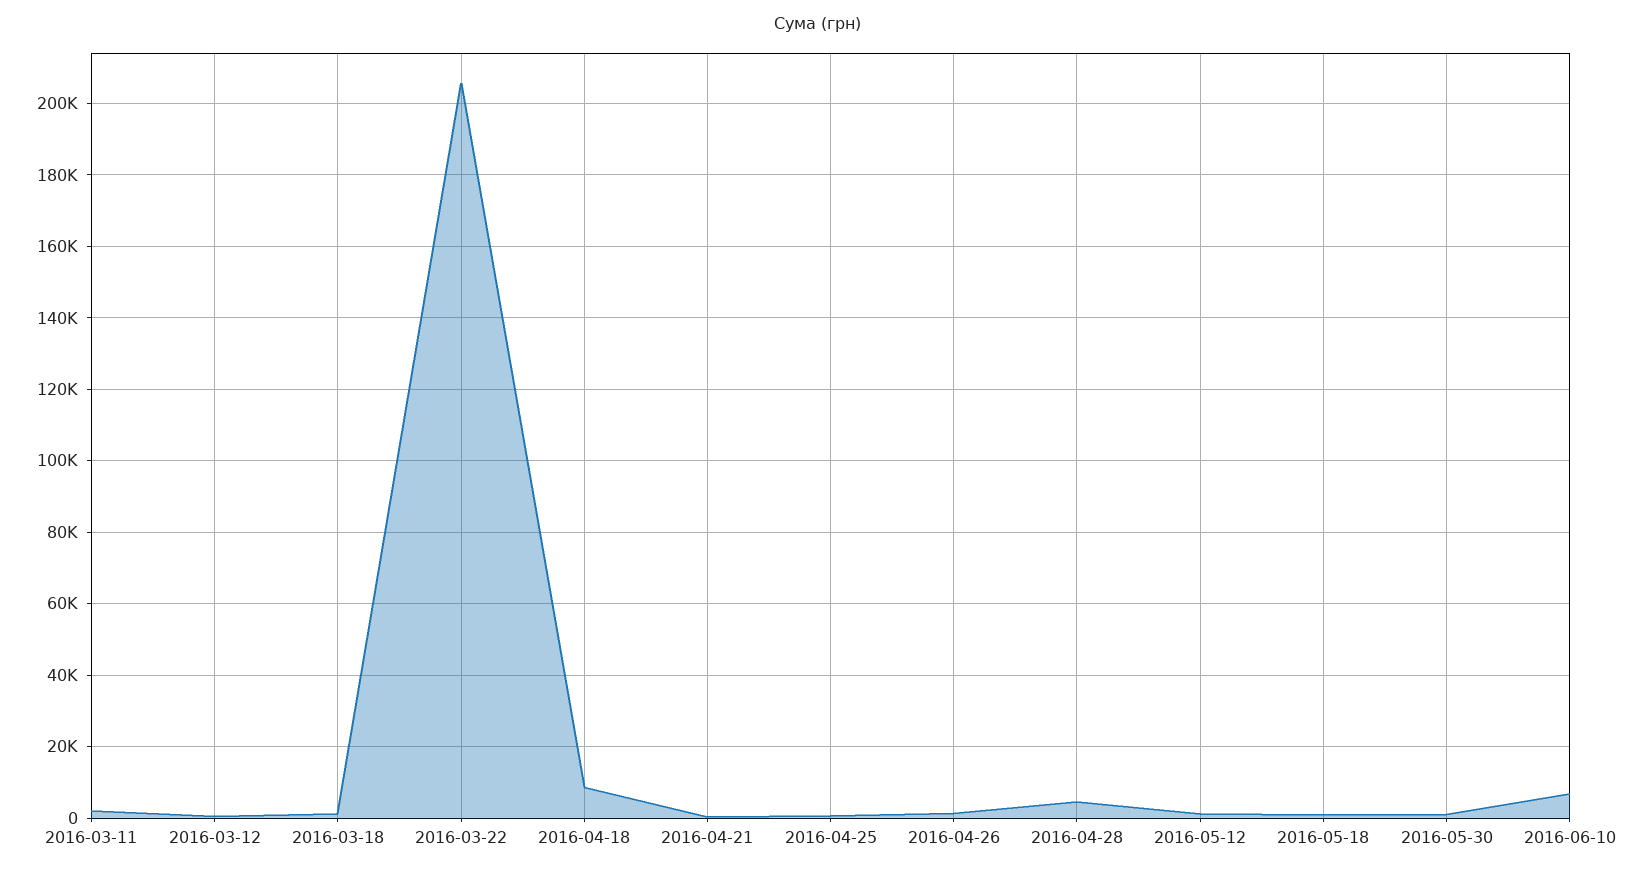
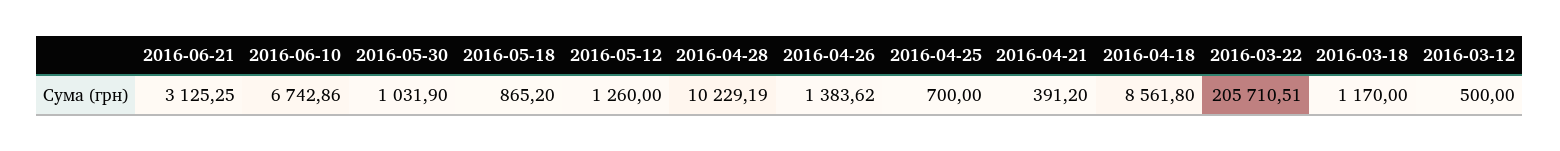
2016-03-11: 2000 -> none
2016-04-28: 4000 -> 10229.19
2016-06-21: none -> 3125.25

